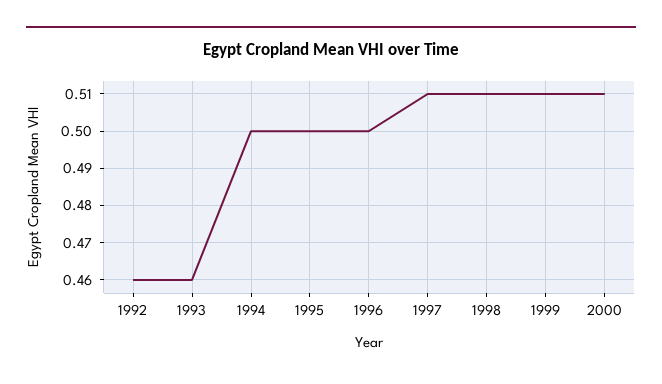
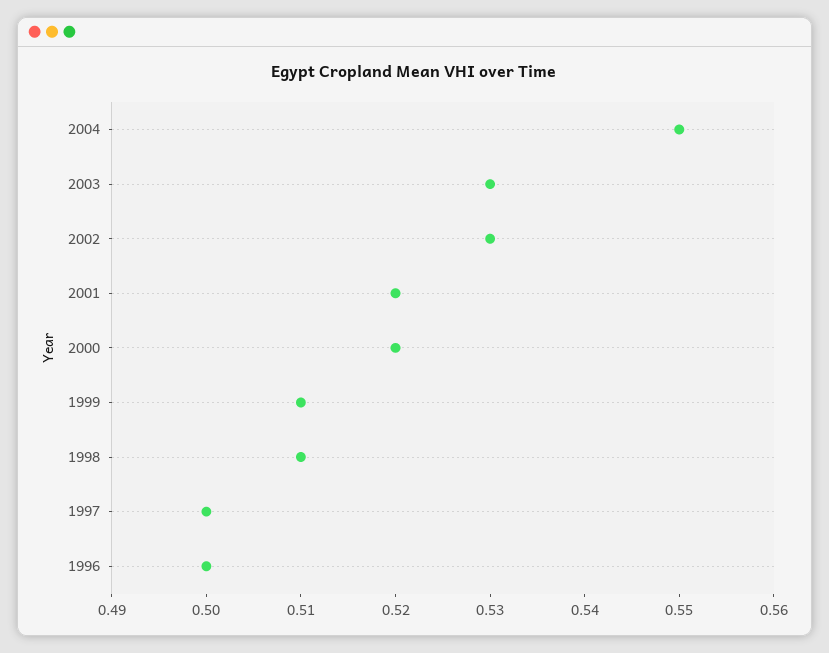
1992: 0.46 -> none
1993: 0.46 -> none
1994: 0.5 -> none
1995: 0.5 -> none
1997: 0.51 -> 0.5
2000: 0.51 -> 0.52
2004: none -> 0.55
2003: none -> 0.53
2002: none -> 0.53
2001: none -> 0.52

